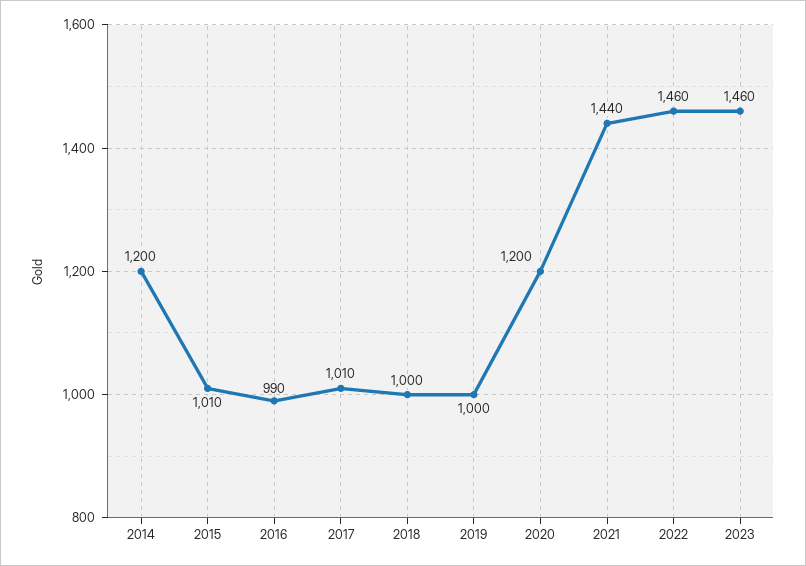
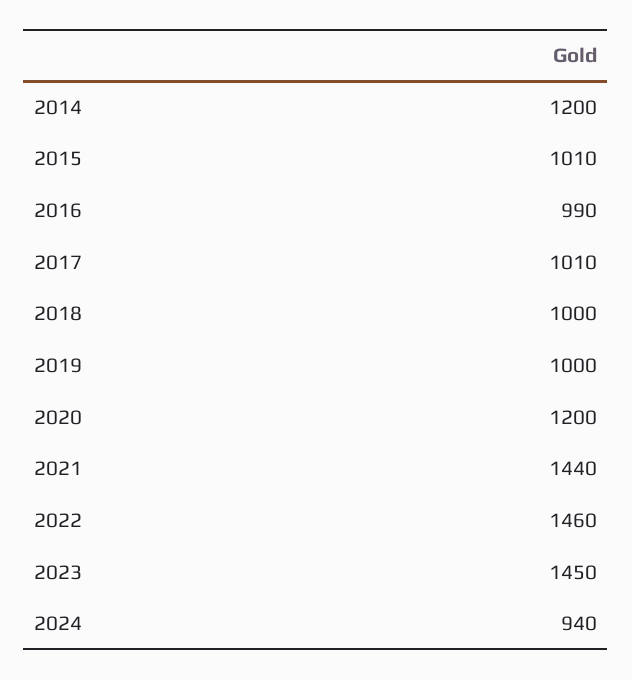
2023: 1460 -> 1450
2024: none -> 940

